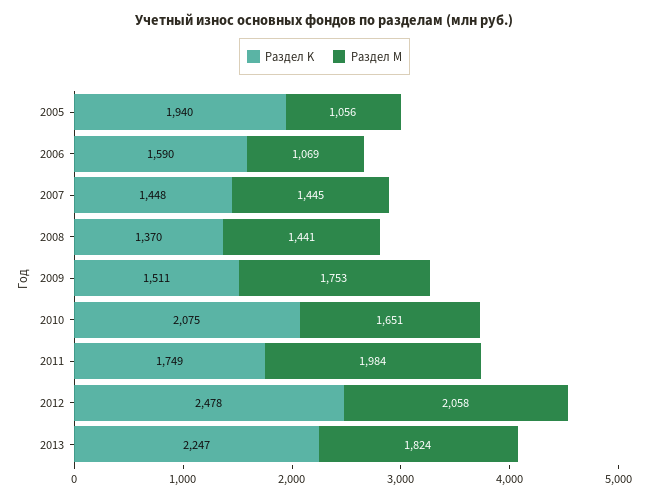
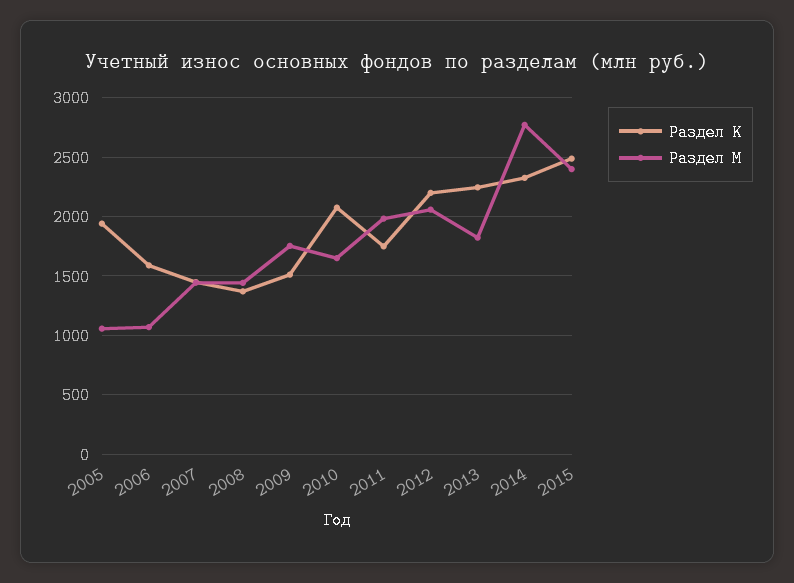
Раздел K, 2012: 2478 -> 2200
Раздел K, 2014: none -> 2300
Раздел M, 2014: none -> 2800
Раздел K, 2015: none -> 2500
Раздел M, 2015: none -> 2400

